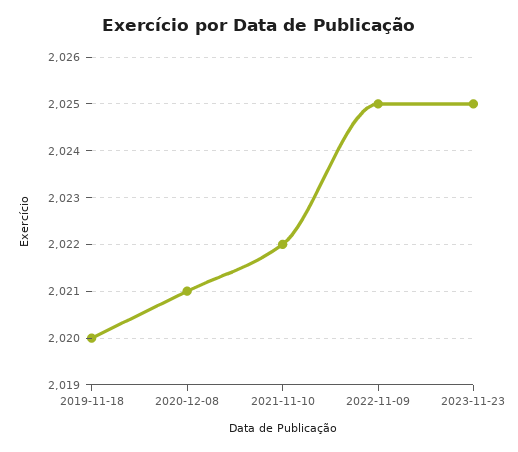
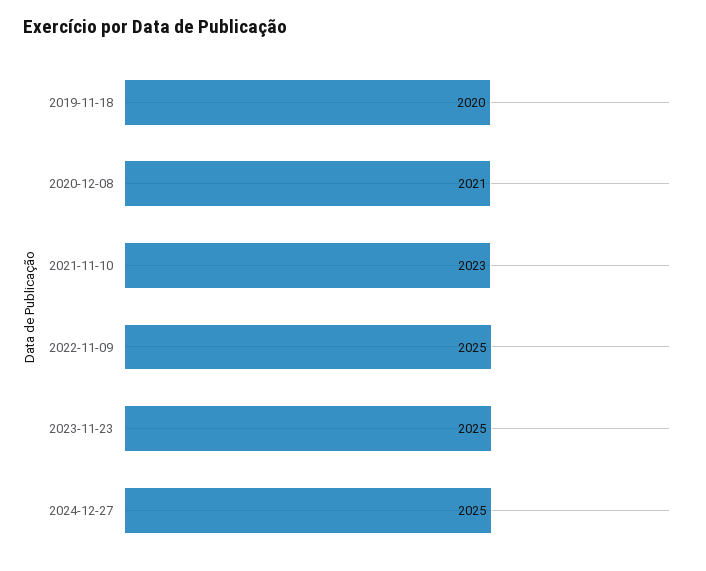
2021-11-10: 2022 -> 2023
2024-12-27: none -> 2025

